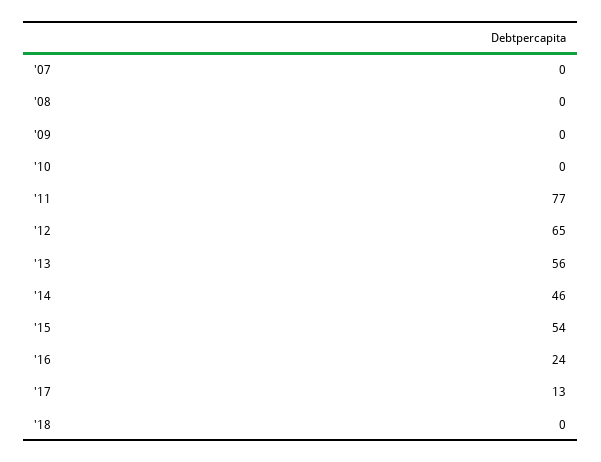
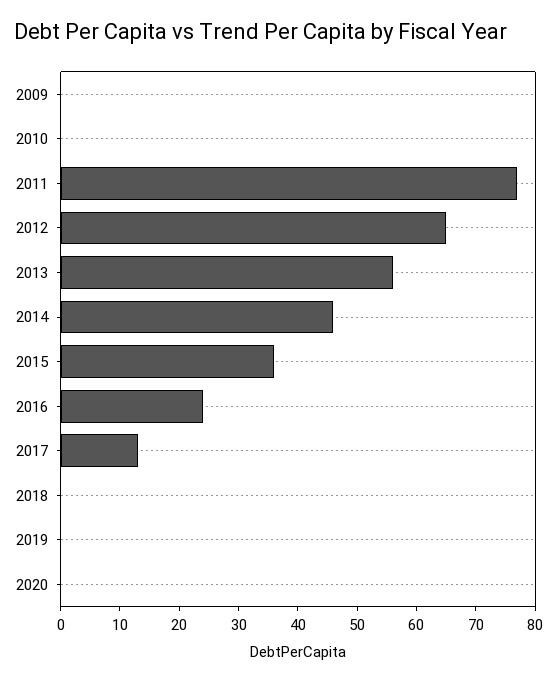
'07: 0 -> none
'08: 0 -> none
'15: 54 -> 35
2019: none -> 0
2020: none -> 0

